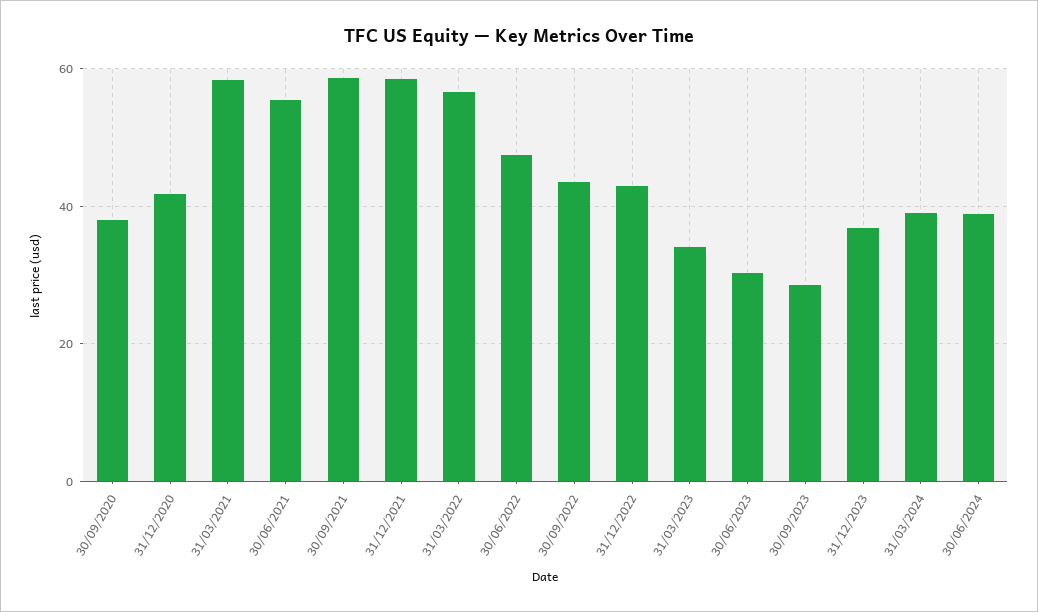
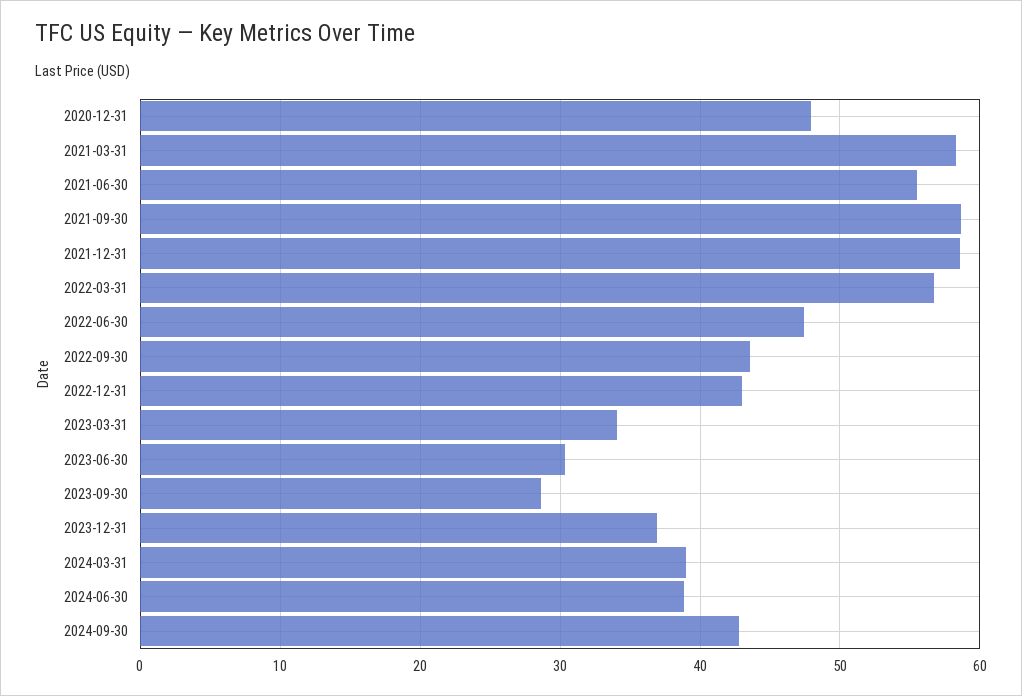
30/09/2020: 38 -> none
31/12/2020: 42 -> 48
2024-09-30: none -> 43

